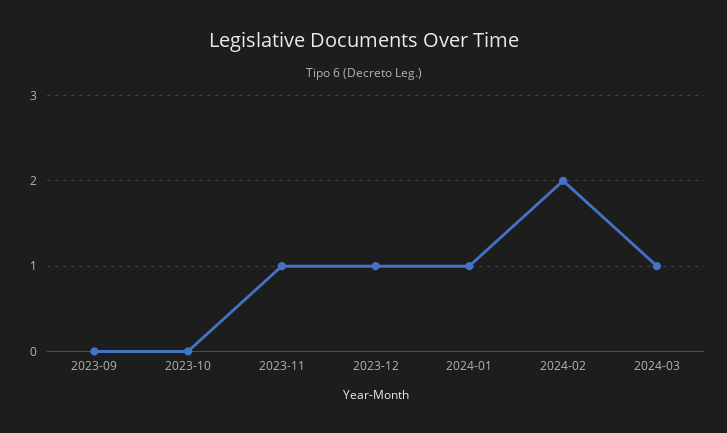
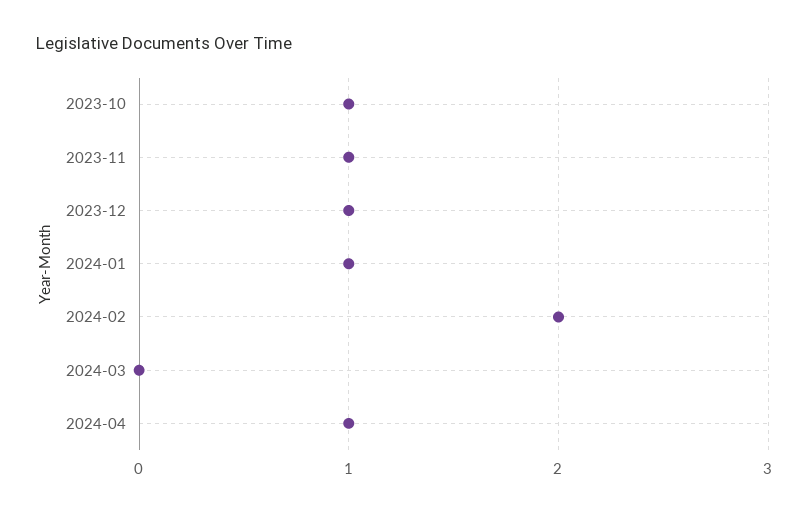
2023-09: 0 -> none
2023-10: 0 -> 1
2024-03: 1 -> 0
2024-04: none -> 1

